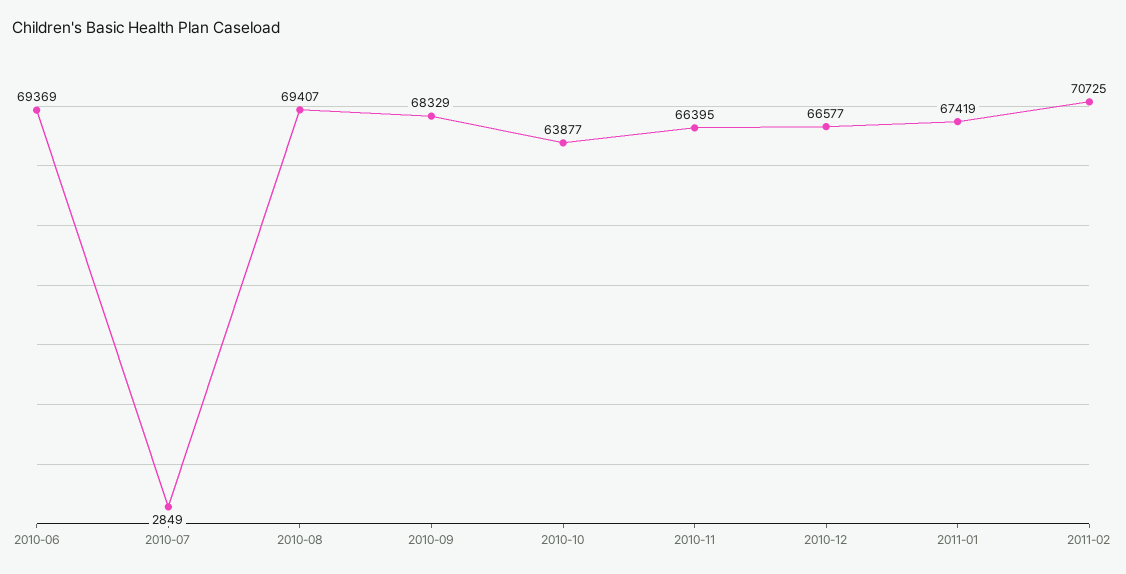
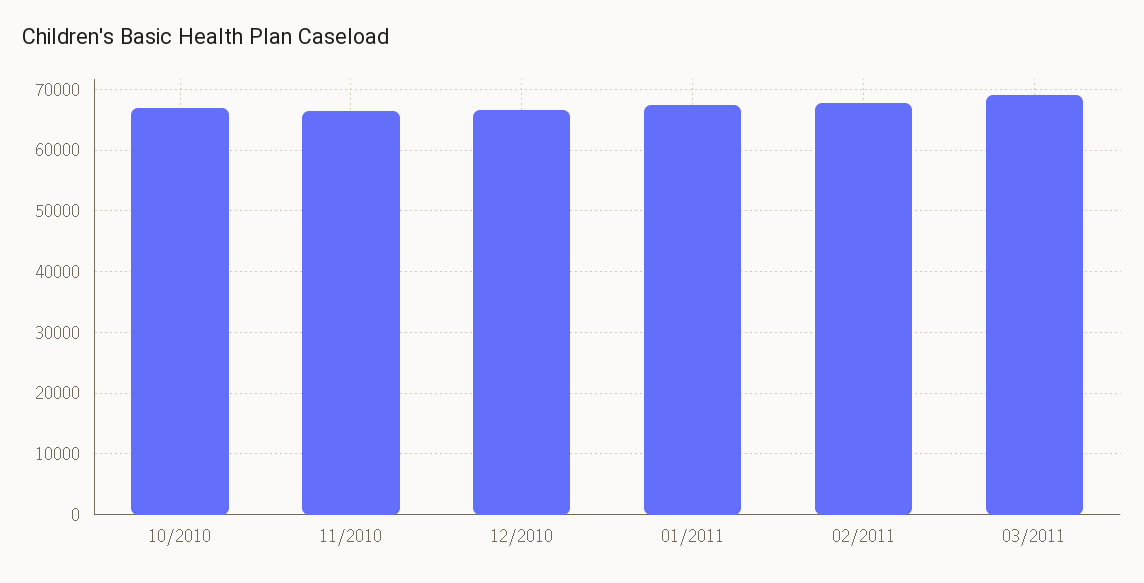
2010-06: 69369 -> none
2010-07: 2849 -> none
2010-08: 69407 -> none
2010-09: 68329 -> none
2010-10: 63877 -> 67000
2011-02: 70725 -> 68000
03/2011: none -> 69000

